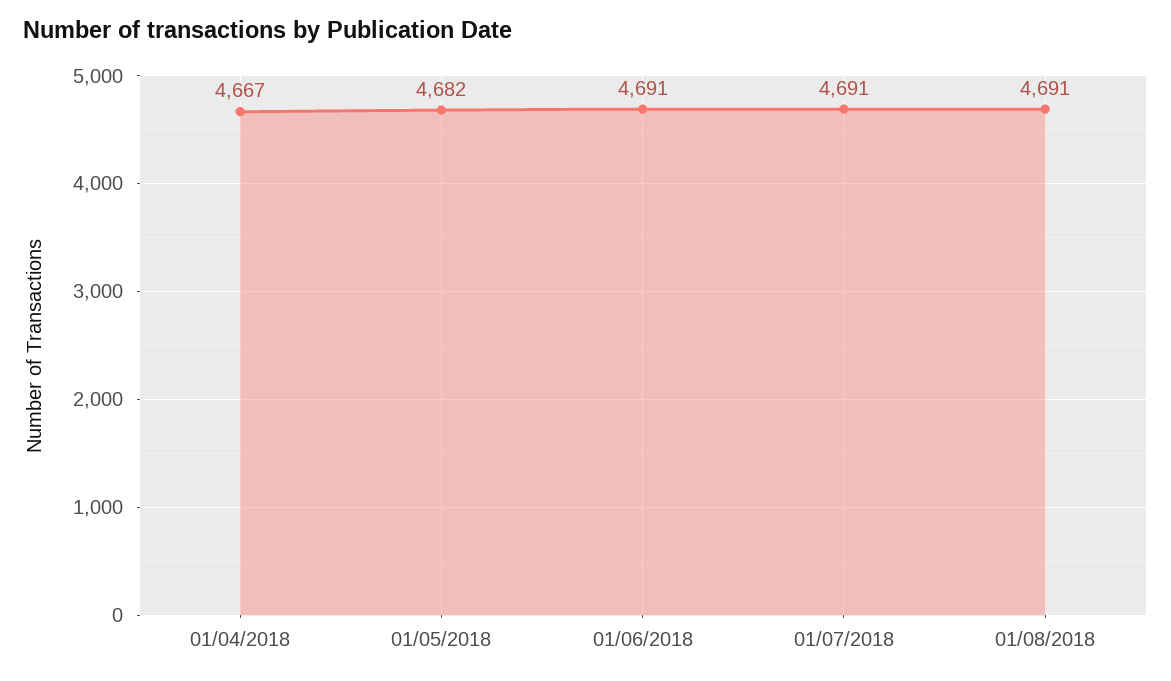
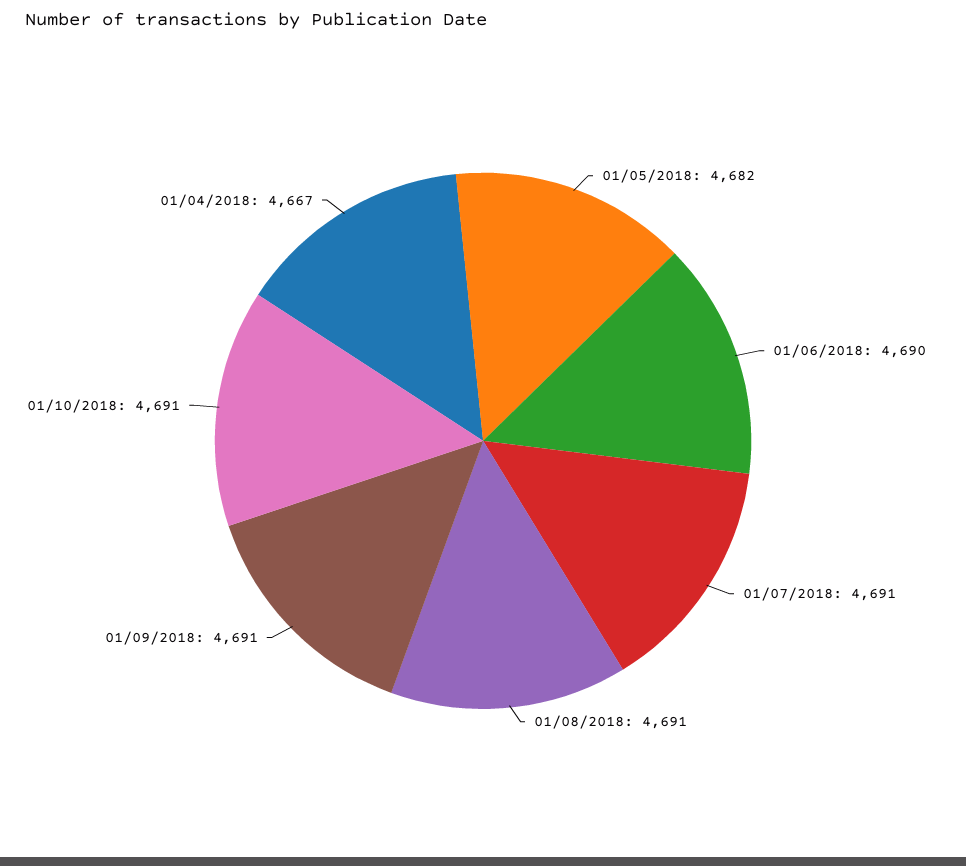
01/06/2018: 4691 -> 4690
01/09/2018: none -> 4691
01/10/2018: none -> 4691

